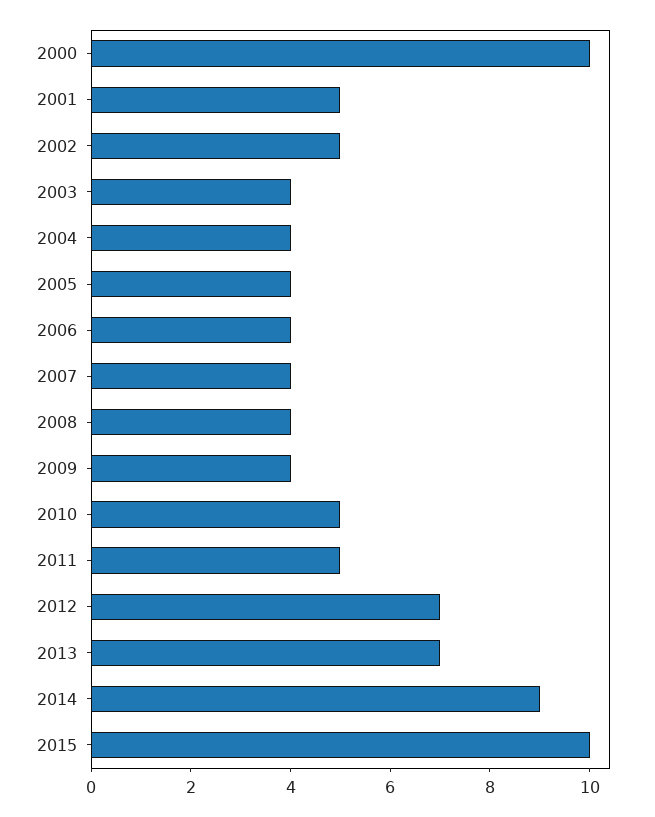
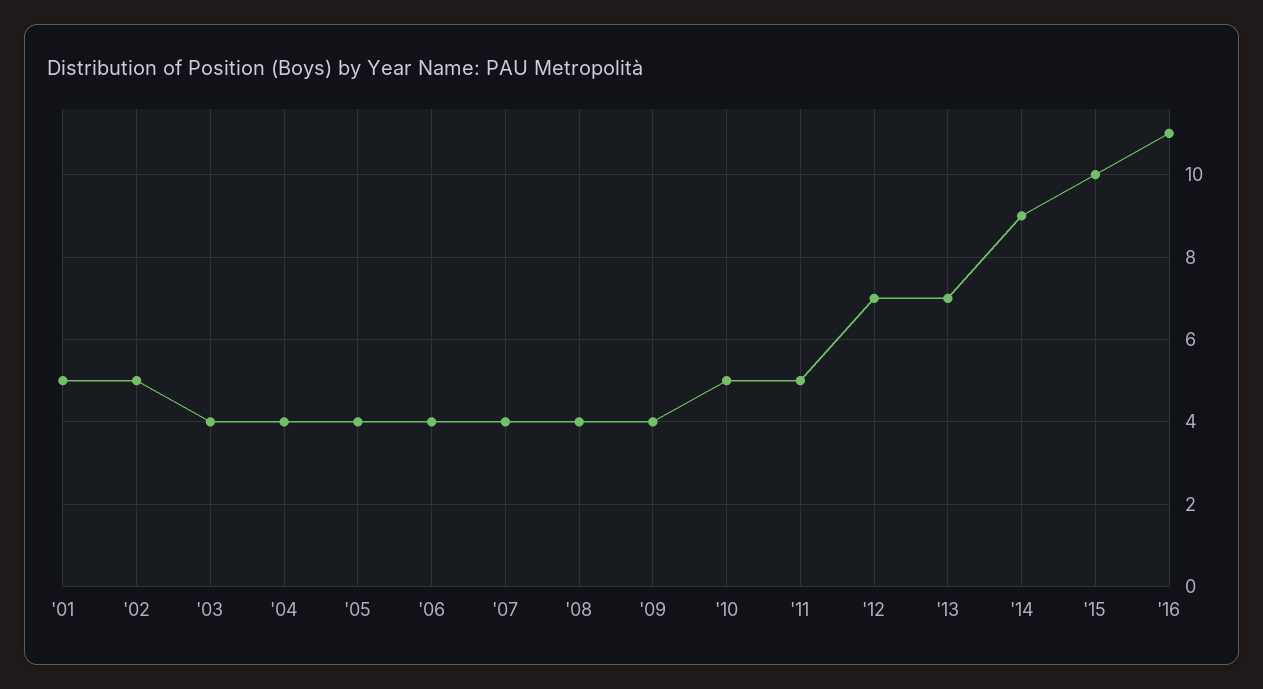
2000: 10 -> none
'16: none -> 11

